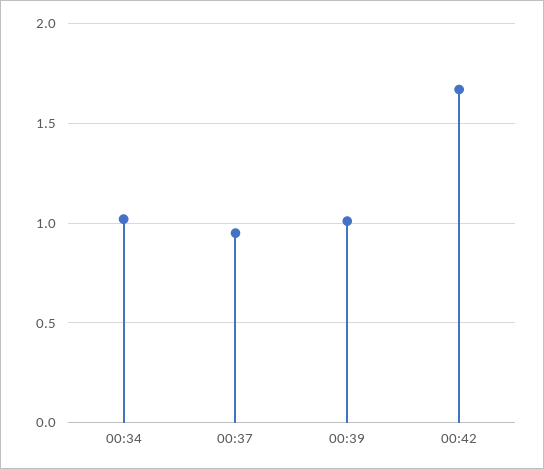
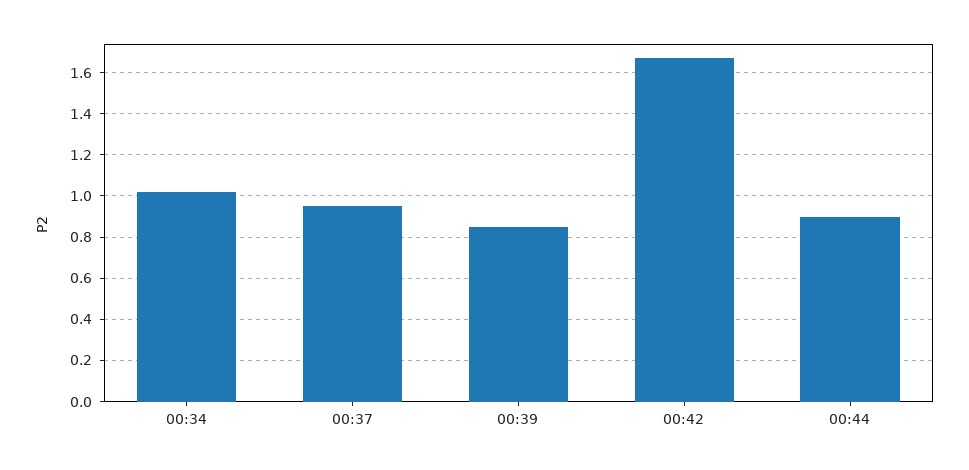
00:39: 1 -> 0.85
00:44: none -> 0.9

